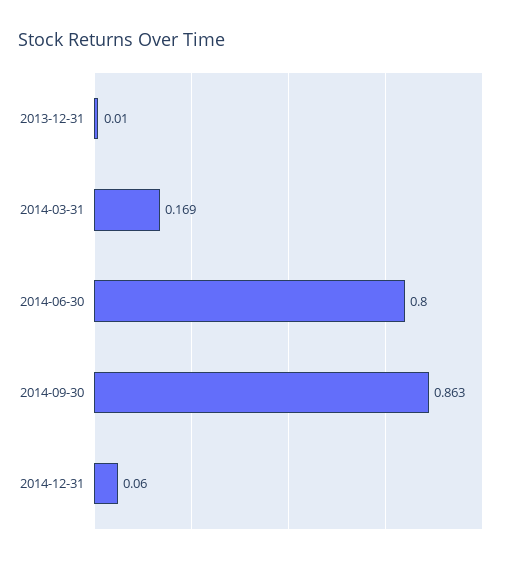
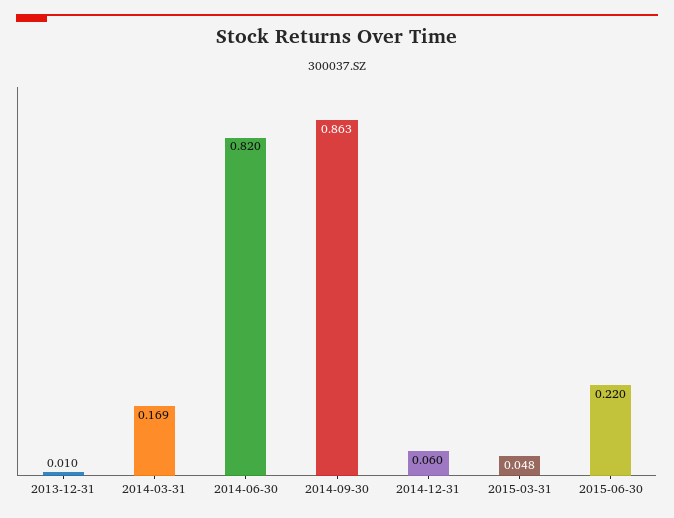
2014-06-30: 0.8 -> 0.82
2015-03-31: none -> 0.048
2015-06-30: none -> 0.22

